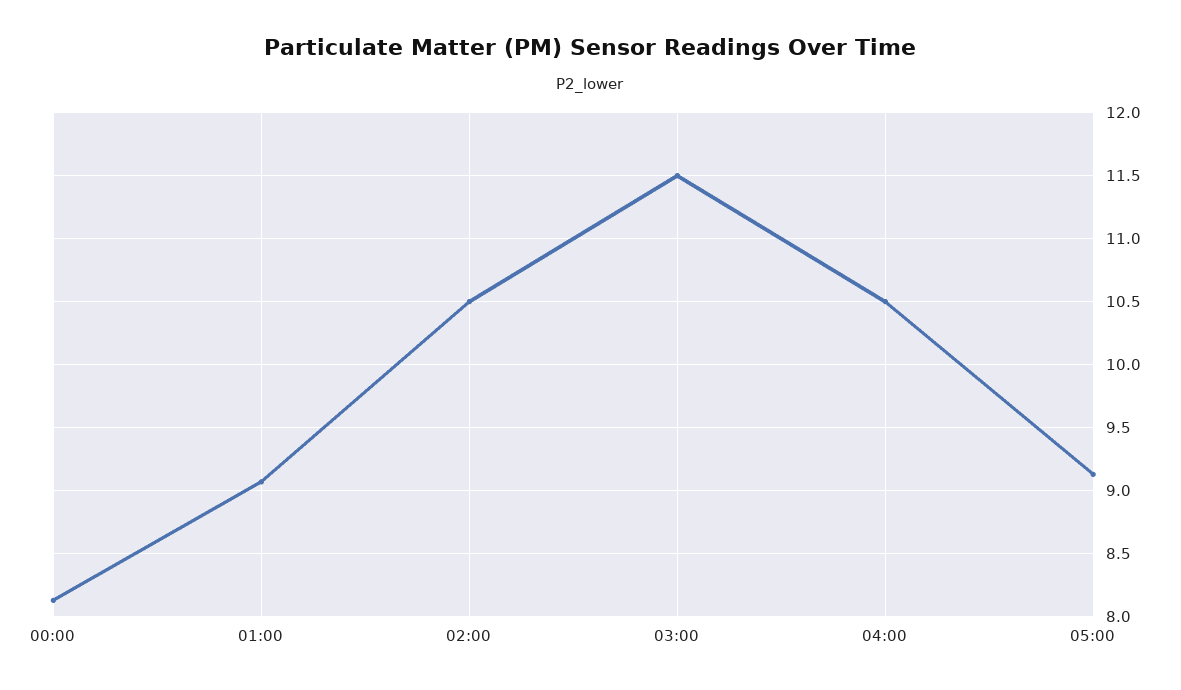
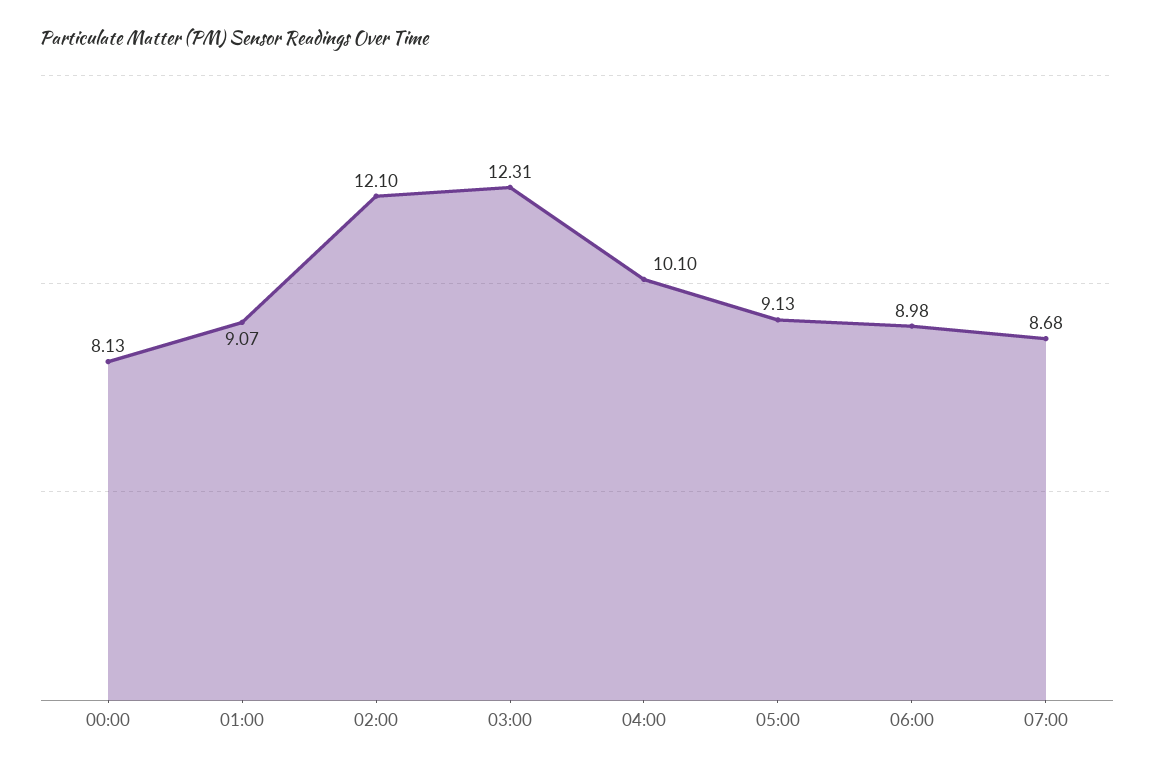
02:00: 10.5 -> 12.1
03:00: 11.5 -> 12.31
04:00: 10.5 -> 10.1
06:00: none -> 8.98
07:00: none -> 8.68

